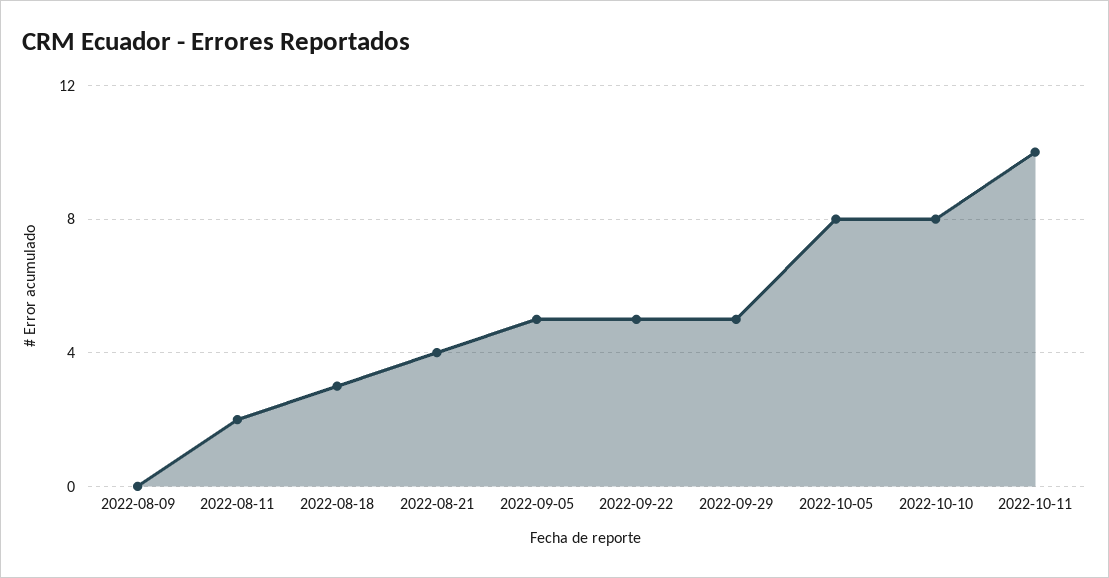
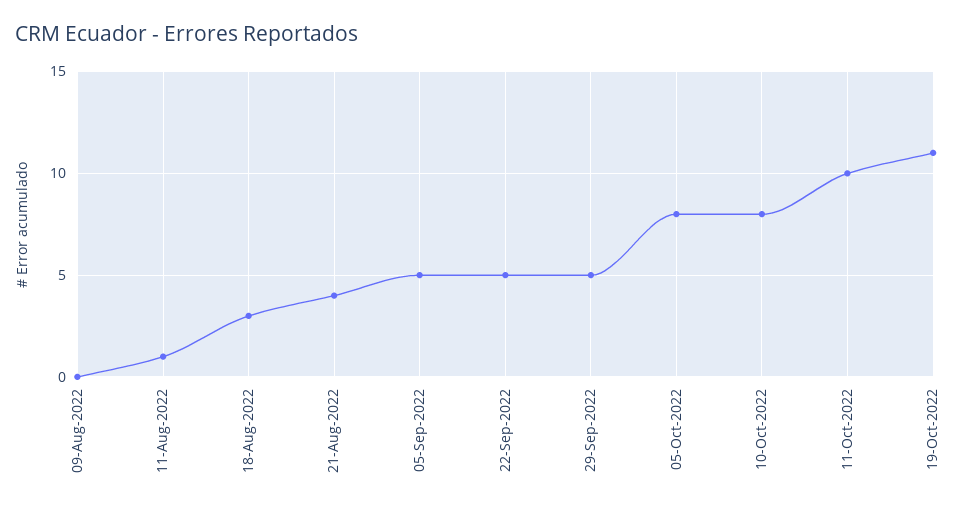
2022-08-11: 2 -> 1
19-Oct-2022: none -> 11

